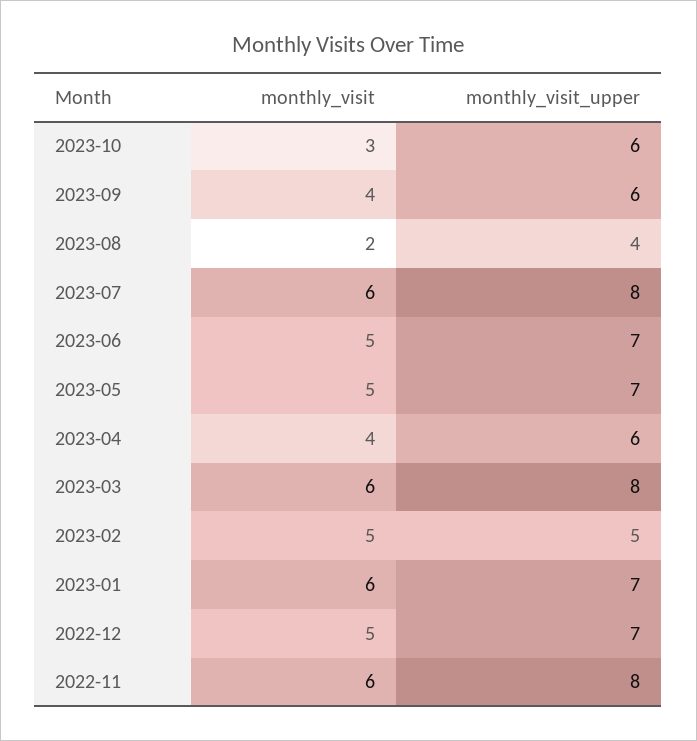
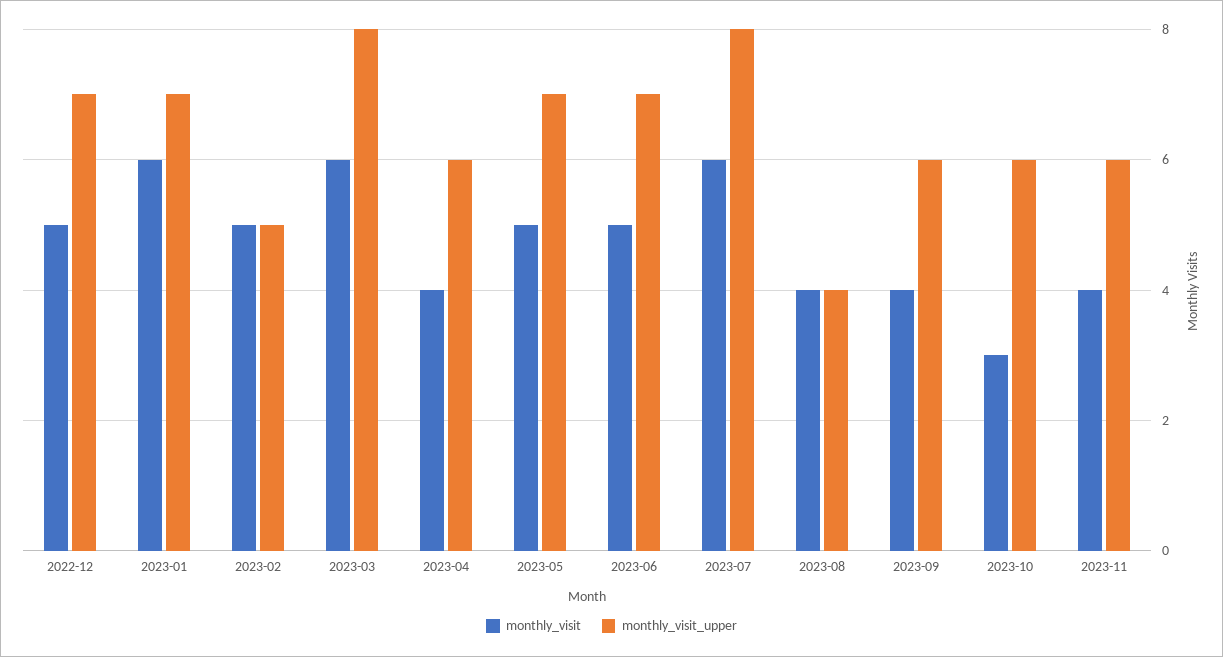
monthly_visit, 2023-08: 2 -> 4
monthly_visit, 2022-11: 6 -> none
monthly_visit_upper, 2022-11: 8 -> none
monthly_visit, 2023-11: none -> 4
monthly_visit_upper, 2023-11: none -> 6

